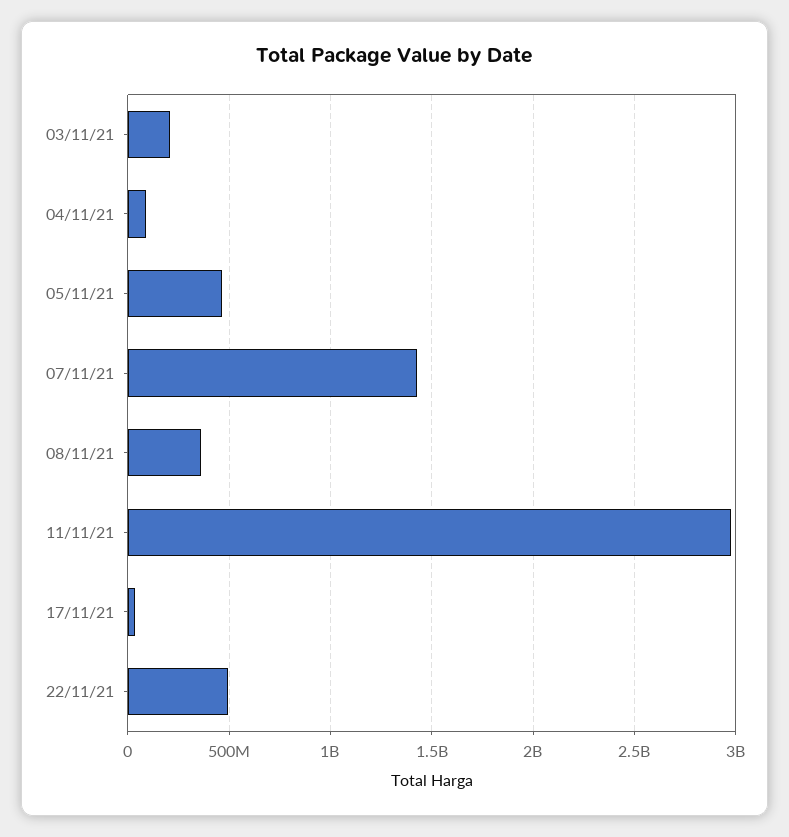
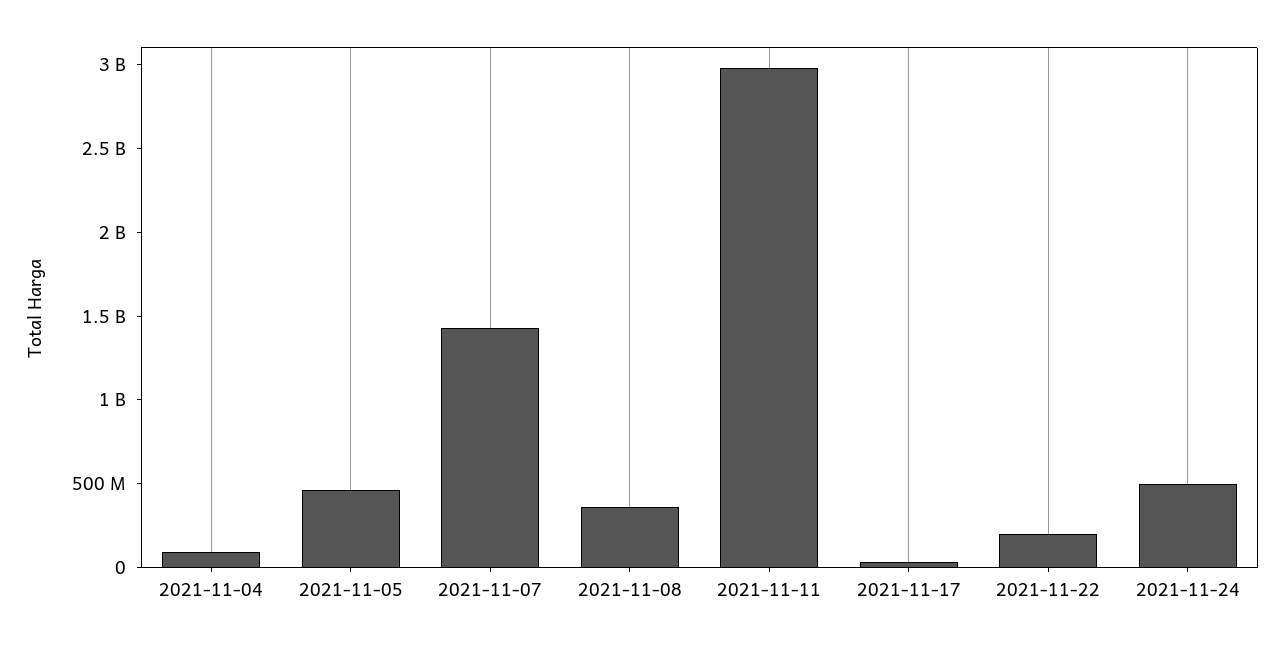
03/11/21: 200000000 -> none
22/11/21: 500000000 -> 200000000
2021-11-24: none -> 500000000

